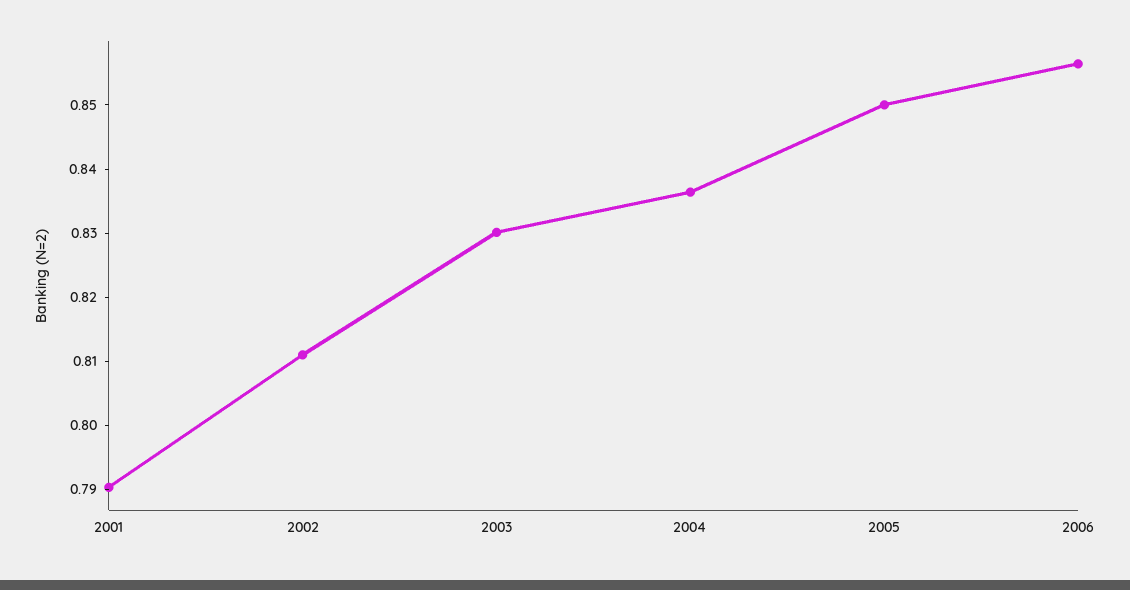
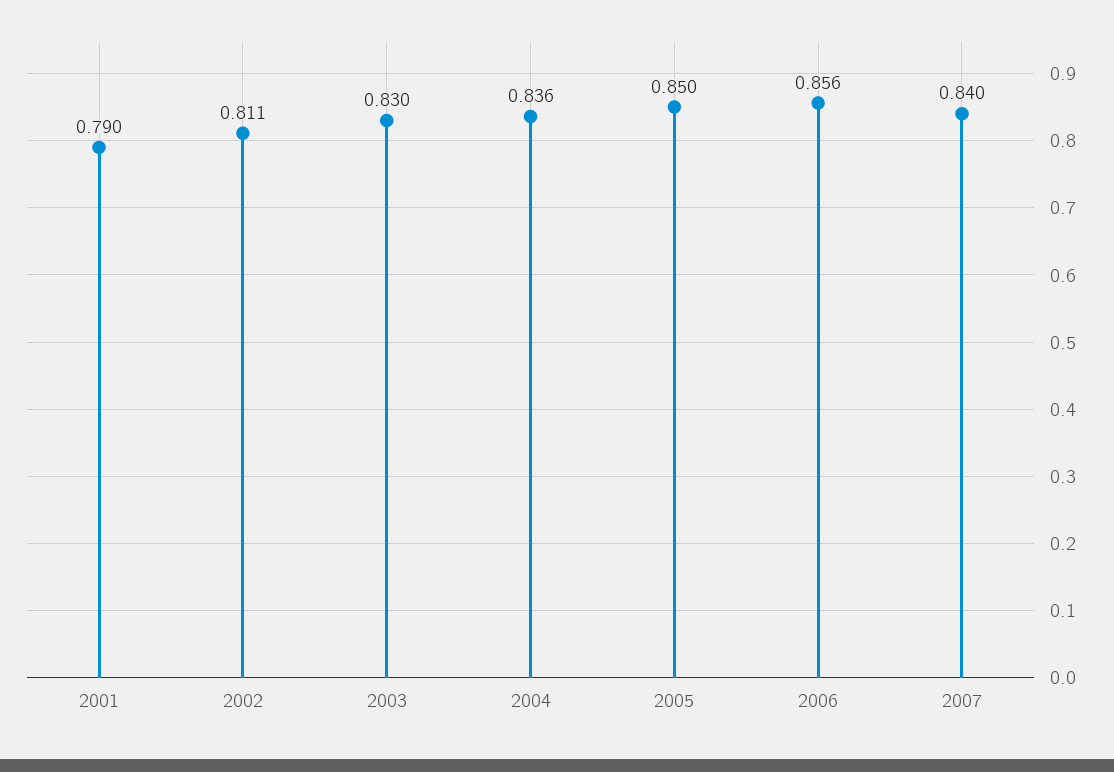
2007: none -> 0.84

